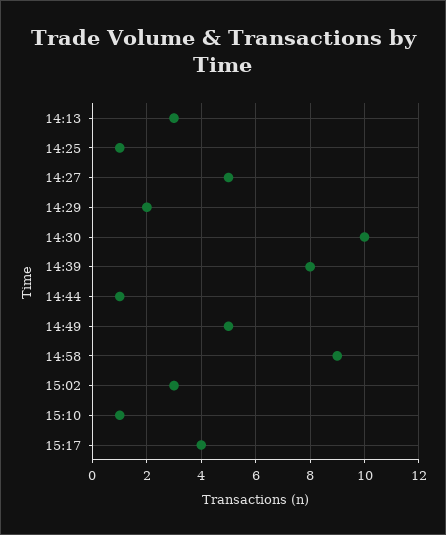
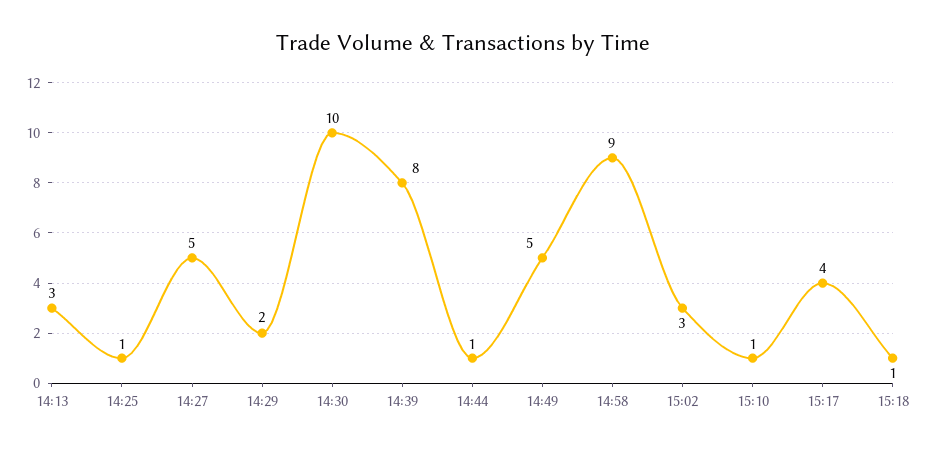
15:18: none -> 1

